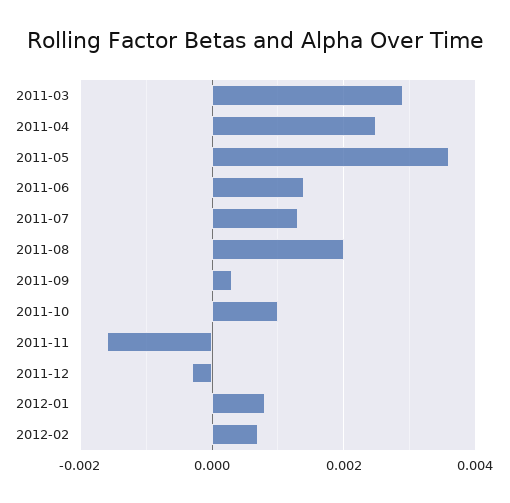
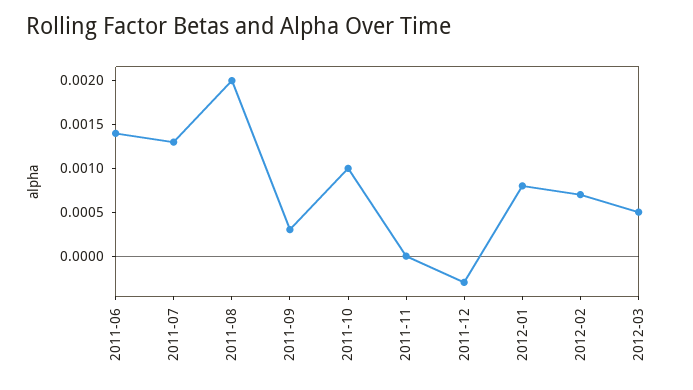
2011-03: 0.003 -> none
2011-04: 0.0025 -> none
2011-05: 0.0035 -> none
2011-11: -0.0015 -> 0
2012-03: none -> 0.0005

